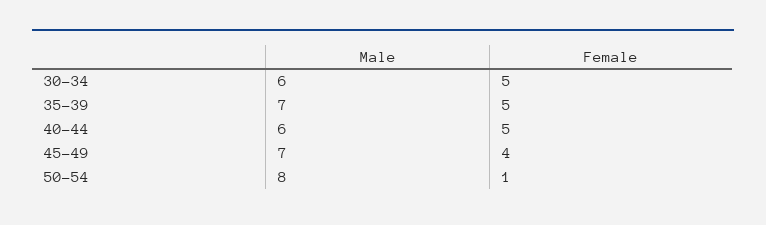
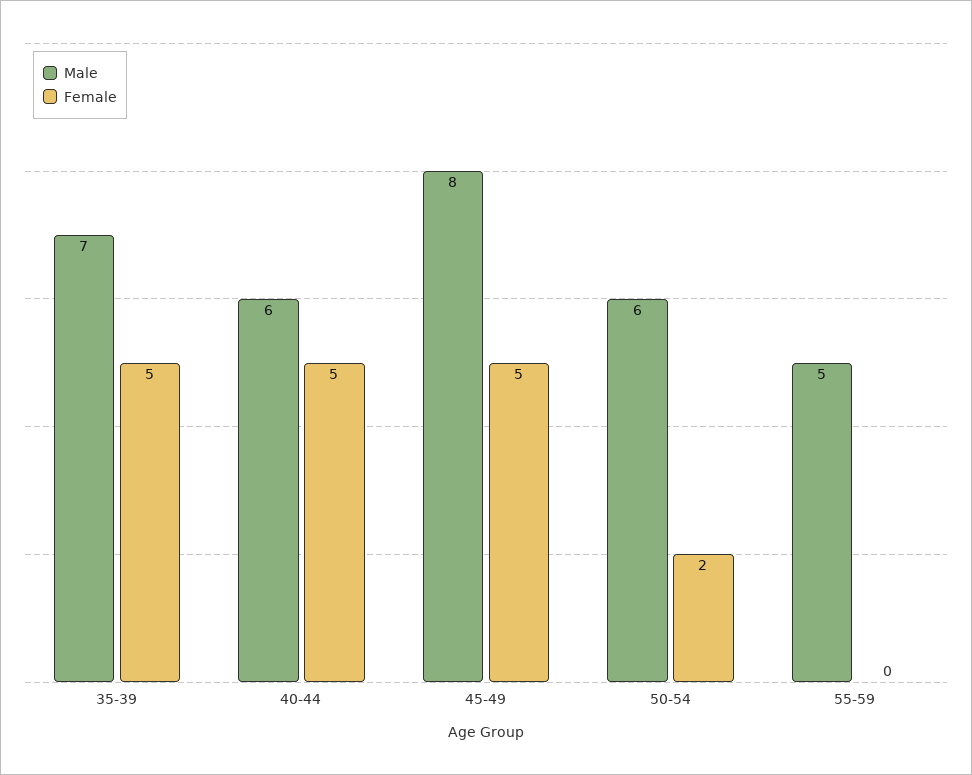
Male, 30-34: 6 -> none
Female, 30-34: 5 -> none
Male, 45-49: 7 -> 8
Female, 45-49: 4 -> 5
Male, 50-54: 8 -> 6
Female, 50-54: 1 -> 2
Male, 55-59: none -> 5
Female, 55-59: none -> 0

